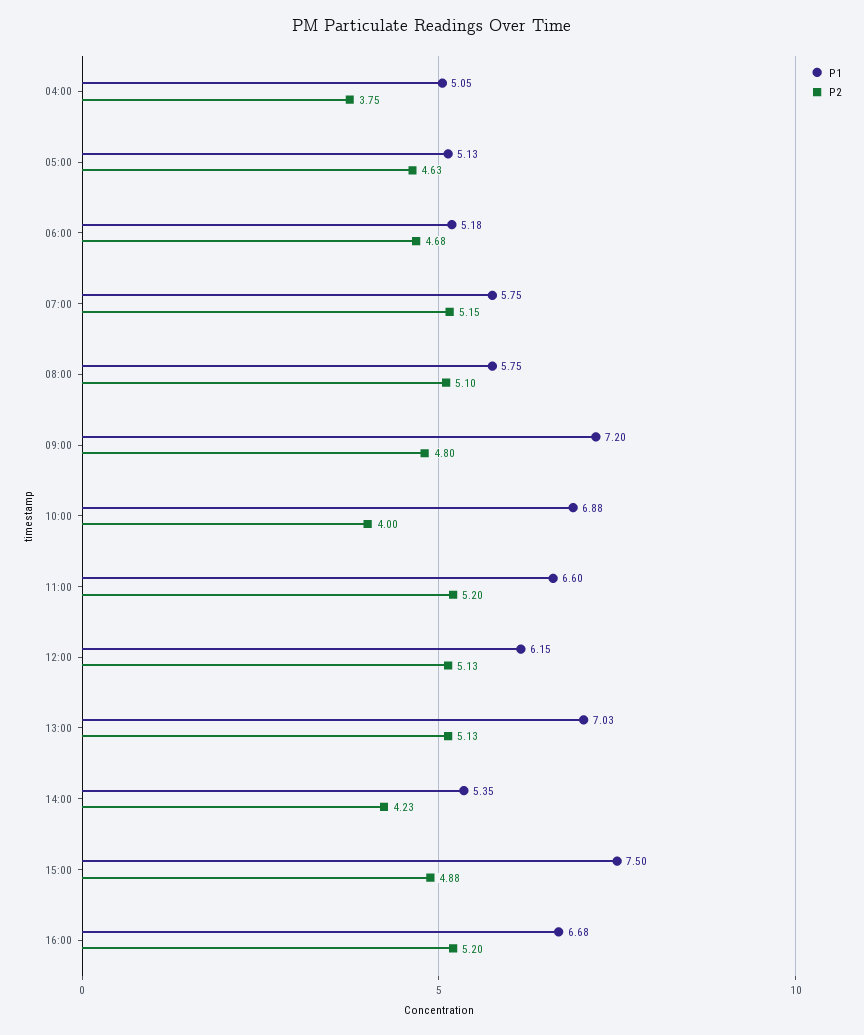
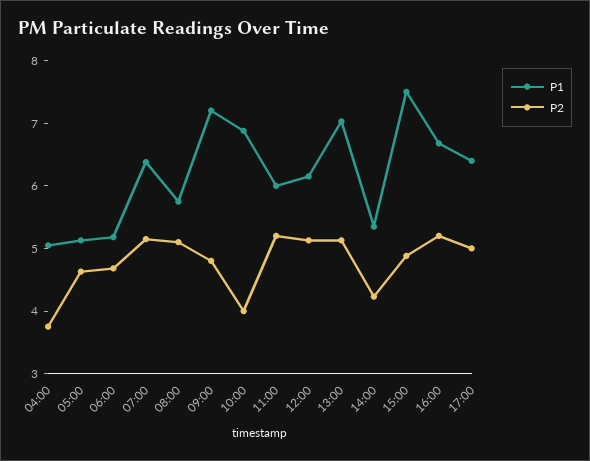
P1, 07:00: 5.75 -> 6.4
P1, 11:00: 6.6 -> 6
P1, 17:00: none -> 6.4
P2, 17:00: none -> 5

